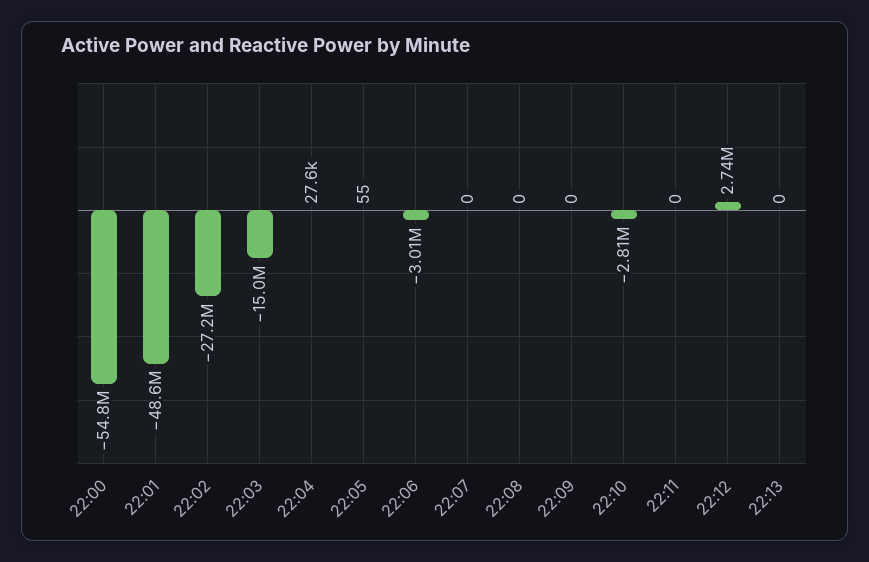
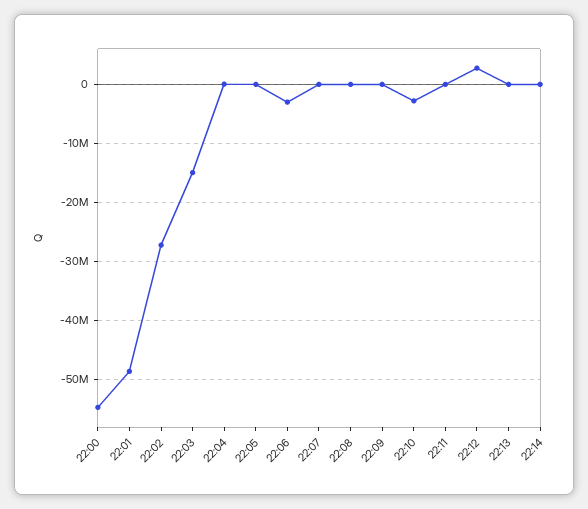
22:14: none -> 0

